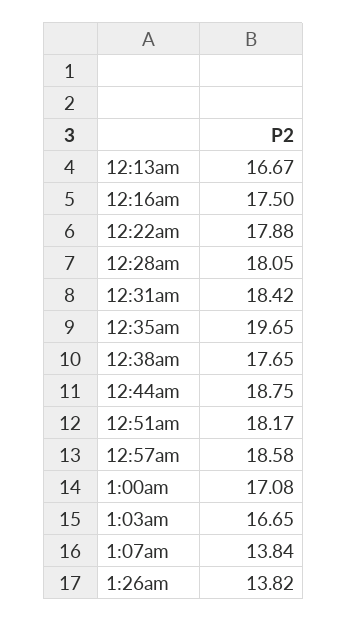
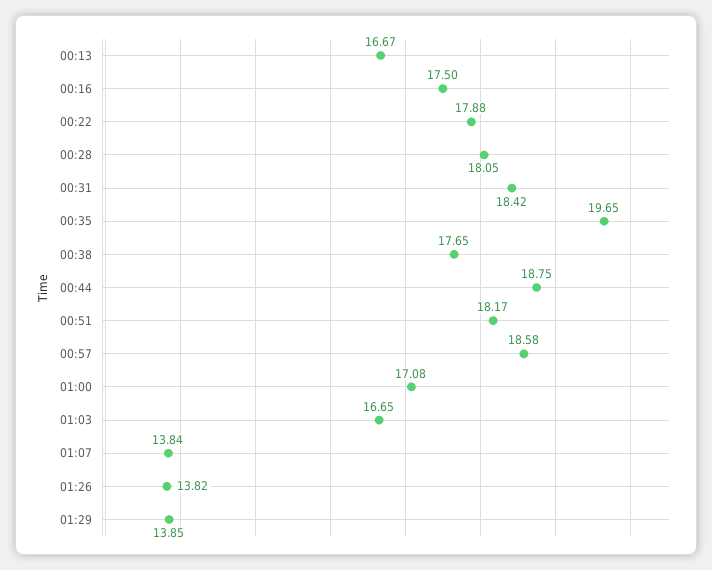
01:29: none -> 13.85

